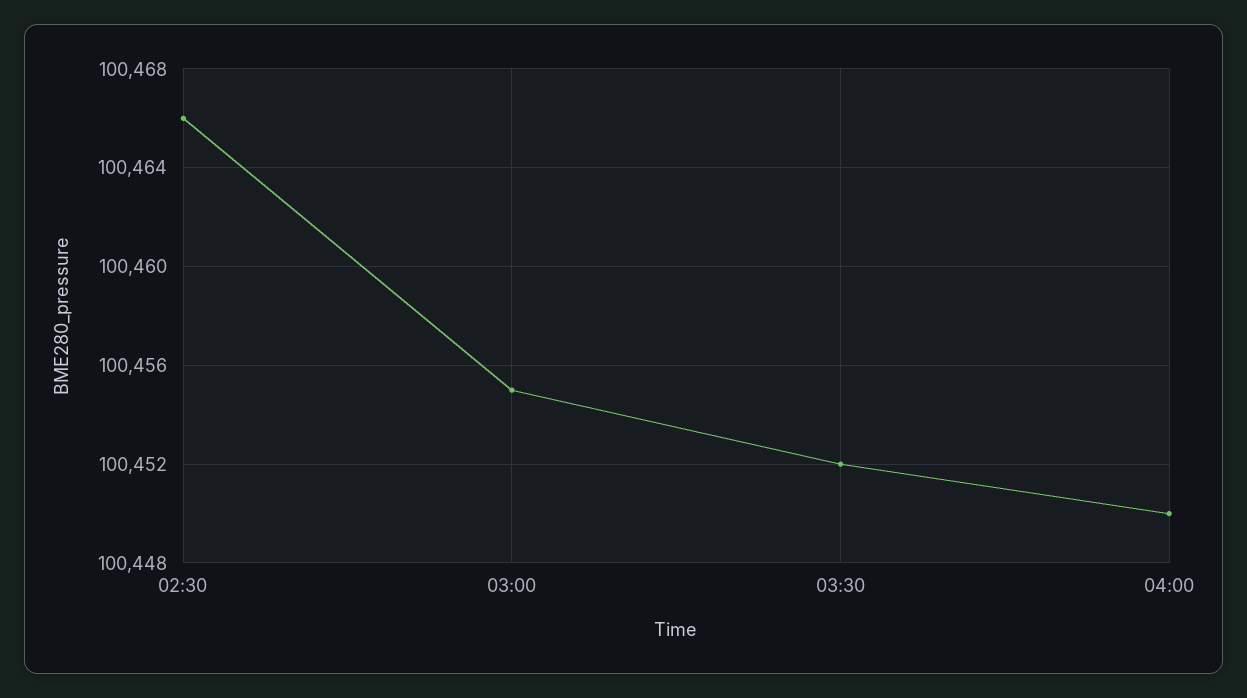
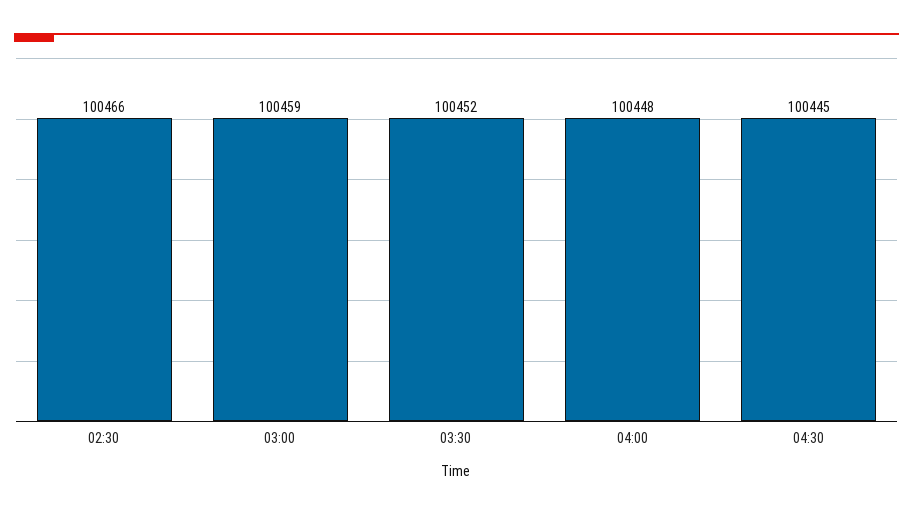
03:00: 100455 -> 100459
04:00: 100450 -> 100448
04:30: none -> 100445

